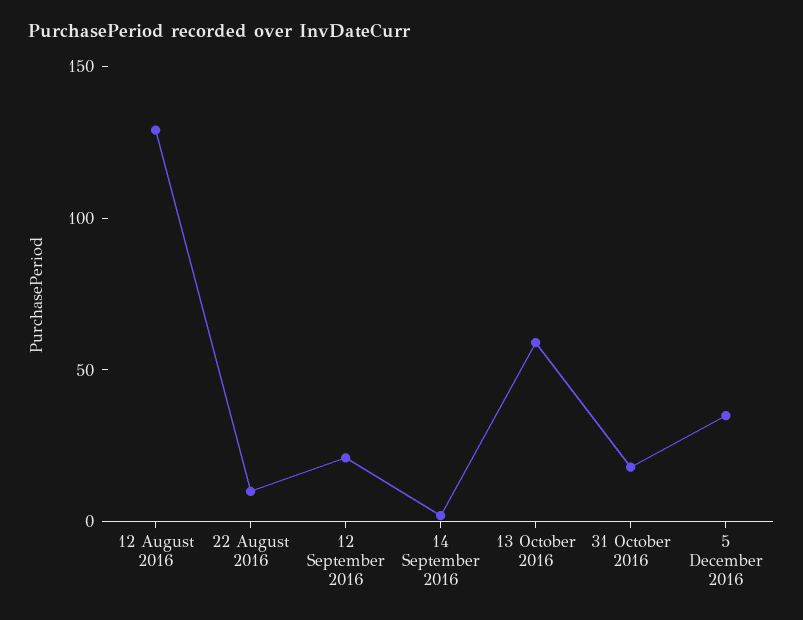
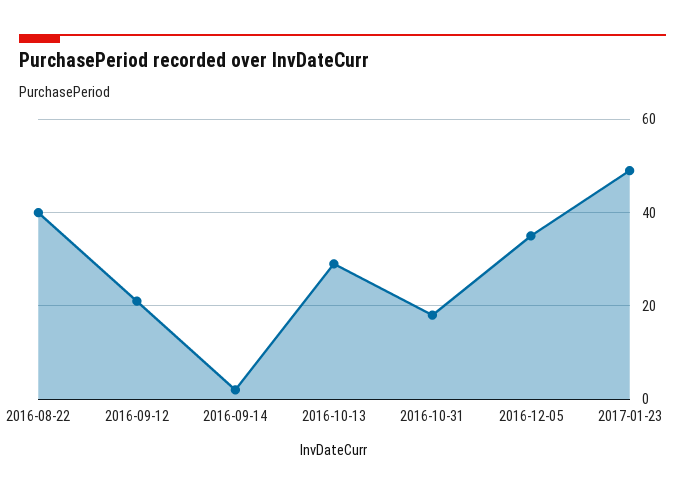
12 August 2016: 130 -> none
22 August 2016: 10 -> 40
13 October 2016: 60 -> 30
2017-01-23: none -> 50

